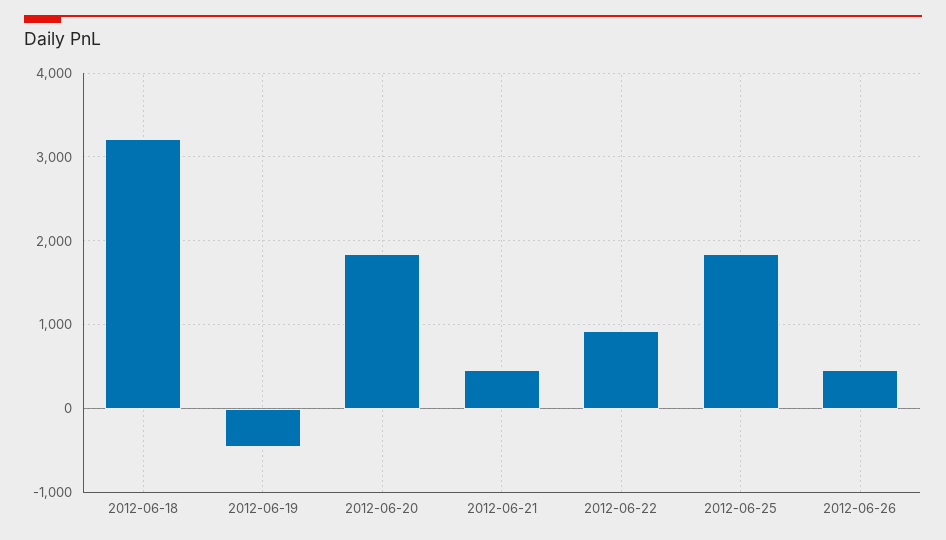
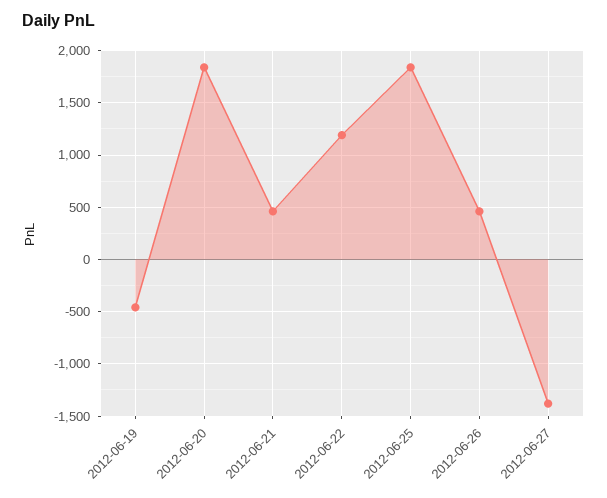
2012-06-18: 3200 -> none
2012-06-22: 900 -> 1200
2012-06-27: none -> -1400

